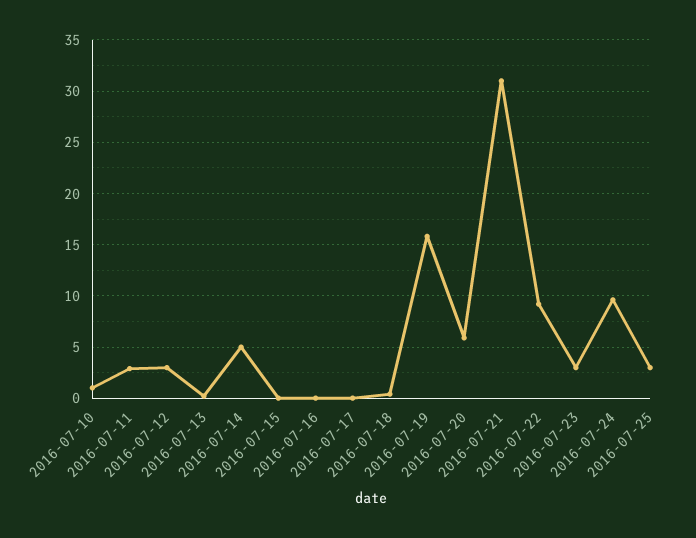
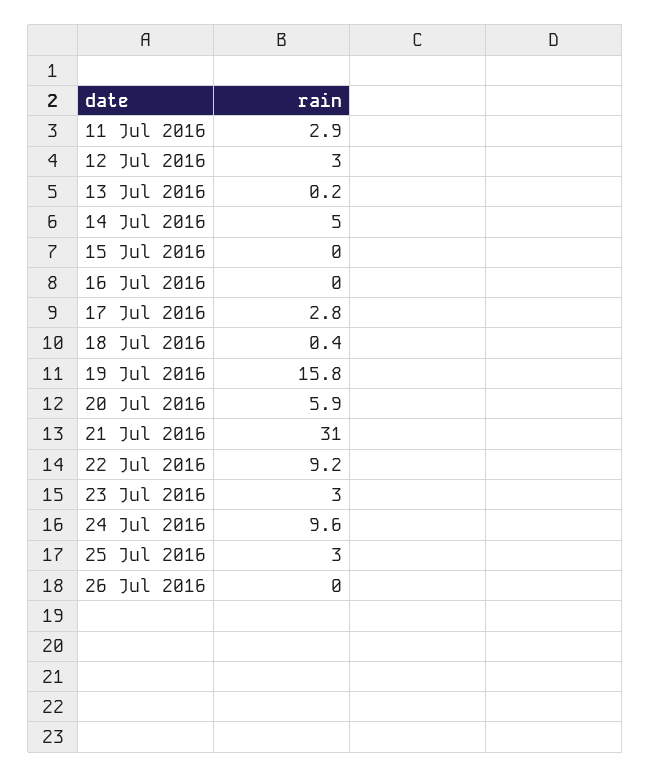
2016-07-10: 1 -> none
2016-07-17: 0 -> 2.8
26 Jul 2016: none -> 0

